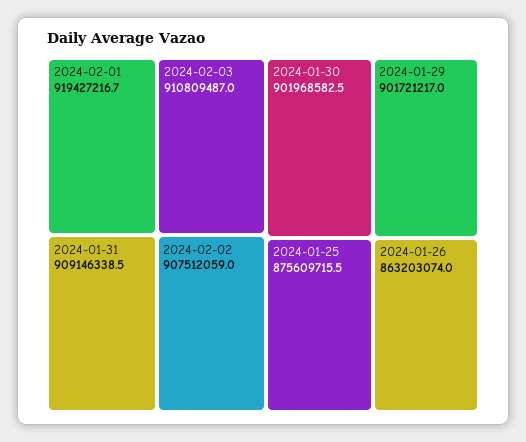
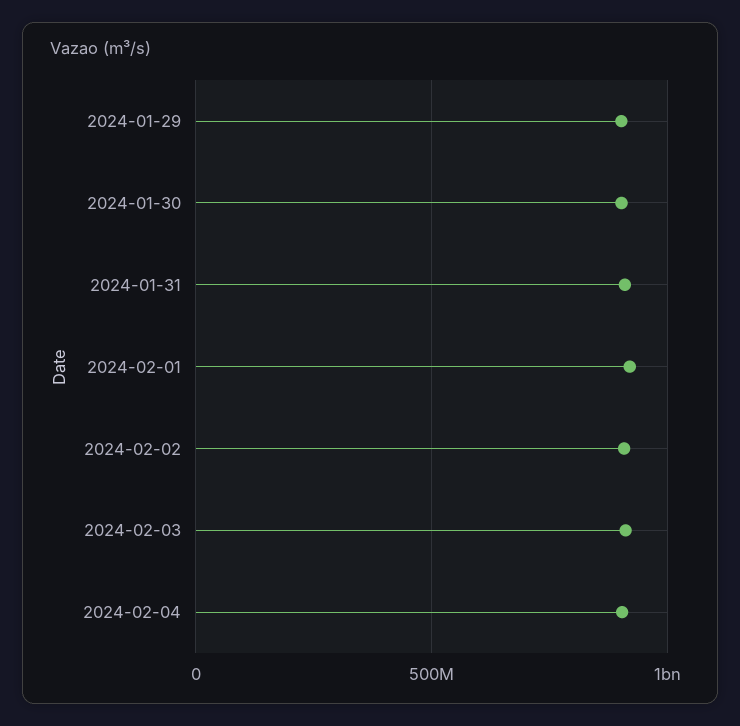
2024-01-25: 875609715.5 -> none
2024-01-26: 863203074 -> none
2024-02-04: none -> 900000000

